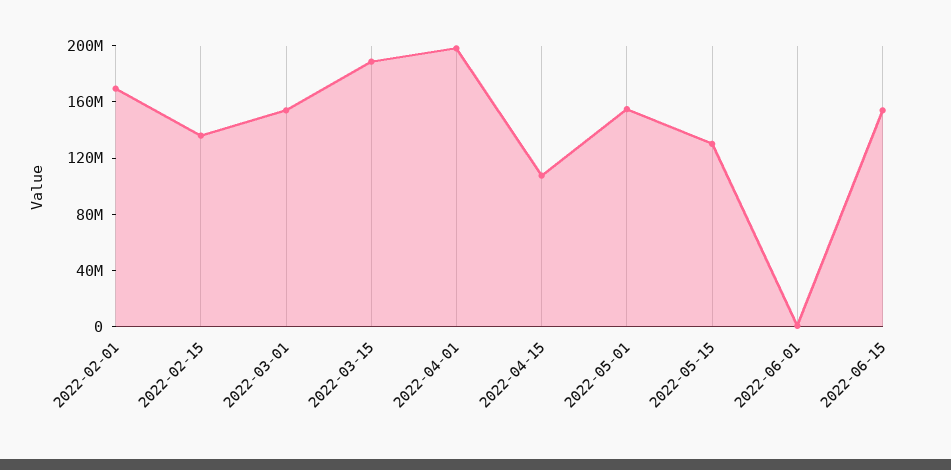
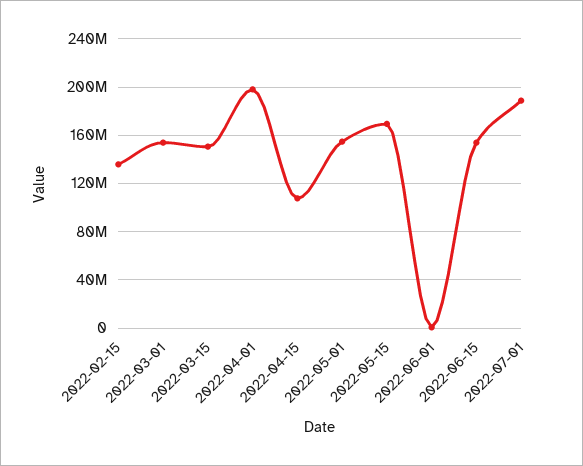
2022-02-01: 170000000 -> none
2022-03-15: 190000000 -> 150000000
2022-05-15: 130000000 -> 170000000
2022-07-01: none -> 190000000

